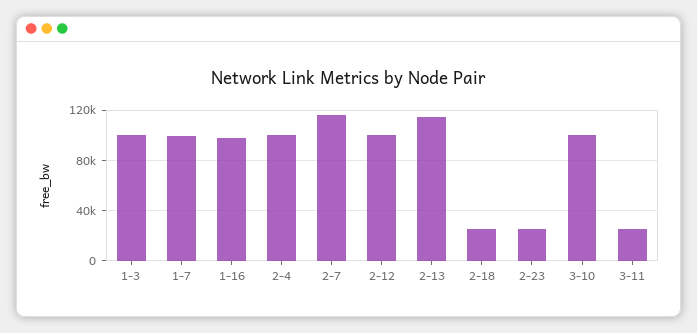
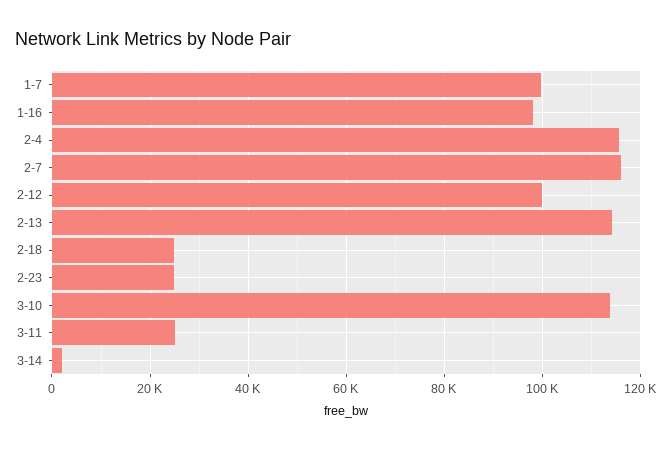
1-3: 100000 -> none
2-4: 100000 -> 116000
3-10: 100000 -> 114000
3-14: none -> 2000

